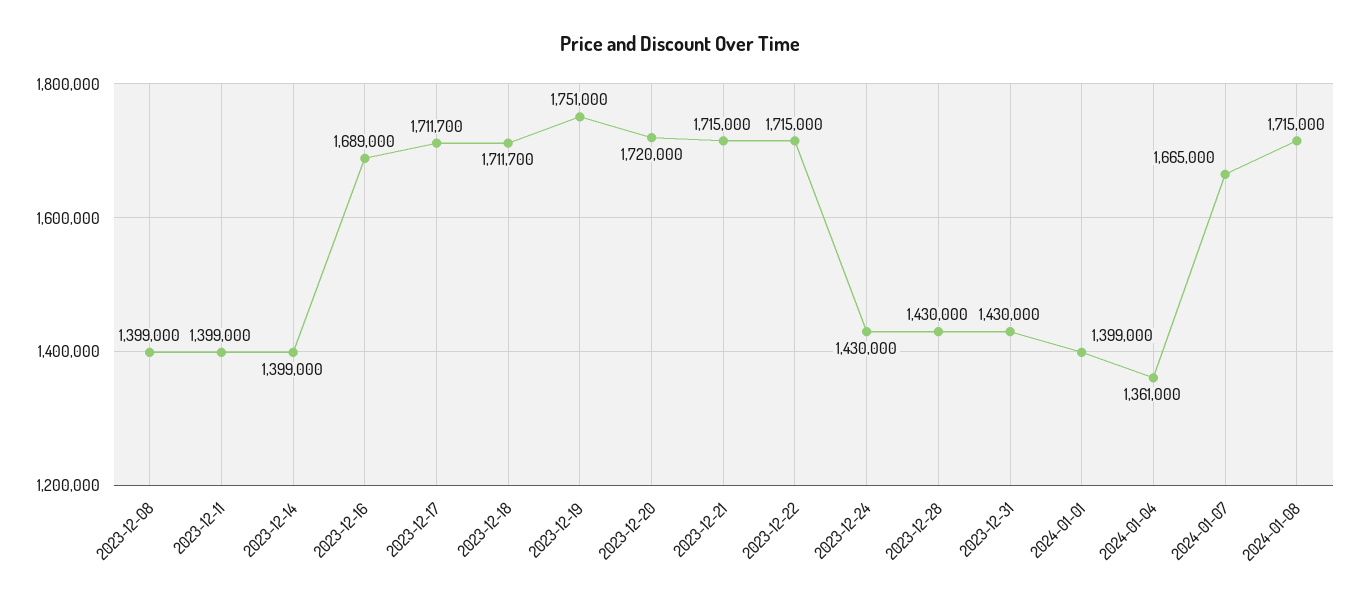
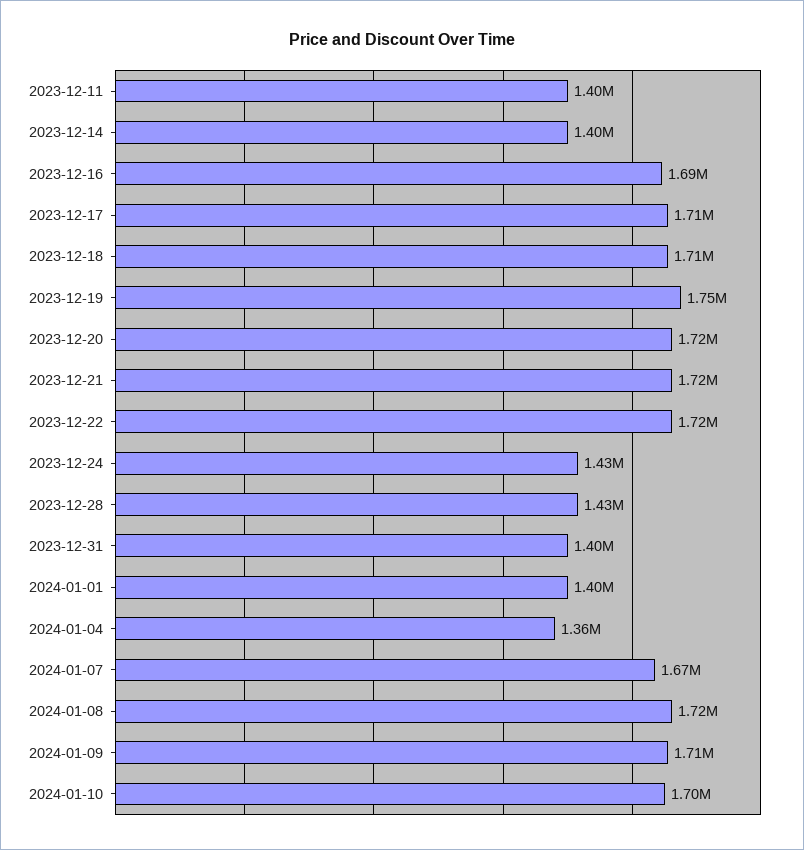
2023-12-08: 1399000 -> none
2023-12-31: 1430000 -> 1400000
2024-01-09: none -> 1710000
2024-01-10: none -> 1700000

